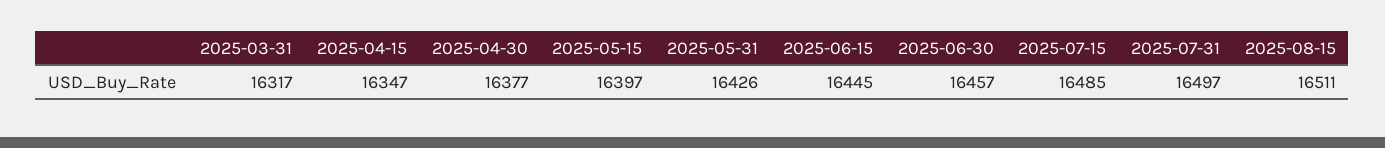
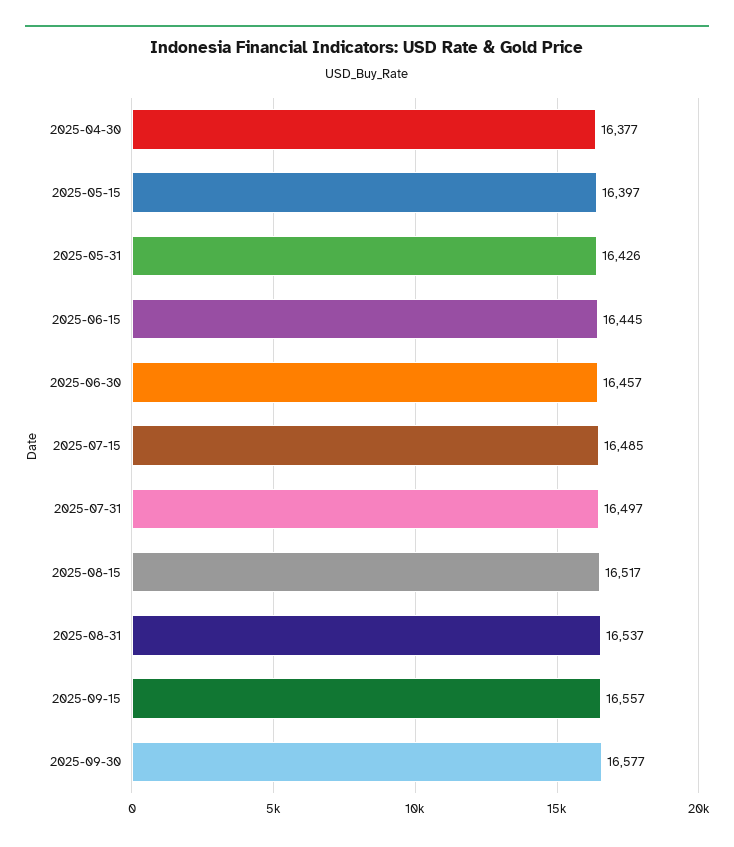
2025-03-31: 16317 -> none
2025-04-15: 16347 -> none
2025-08-15: 16511 -> 16517
2025-08-31: none -> 16537
2025-09-15: none -> 16557
2025-09-30: none -> 16577

